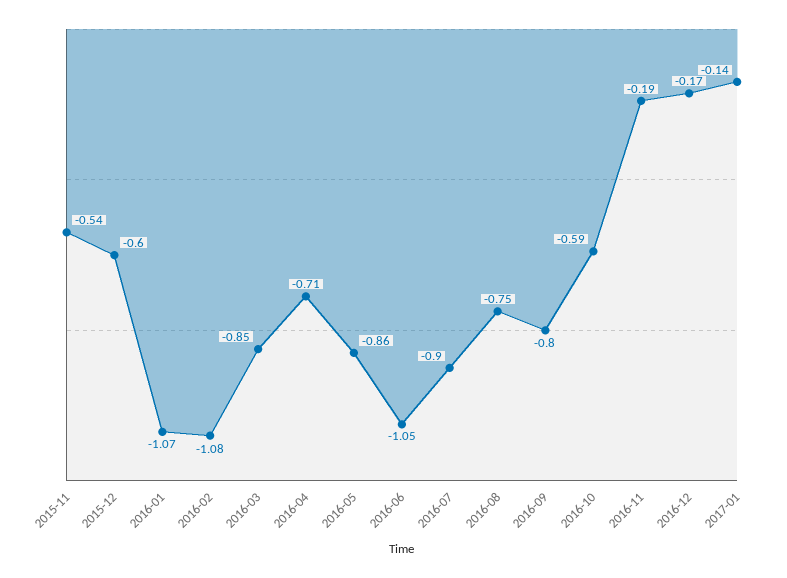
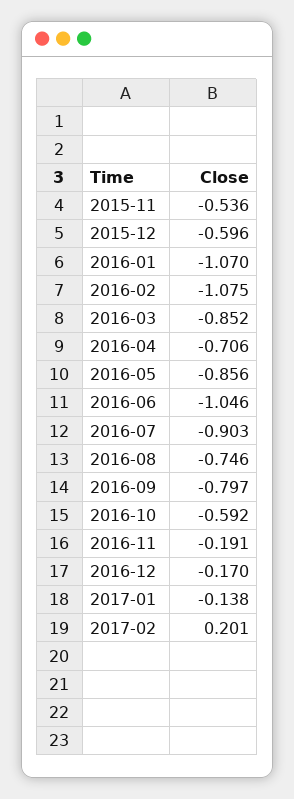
2017-02: none -> 0.201

